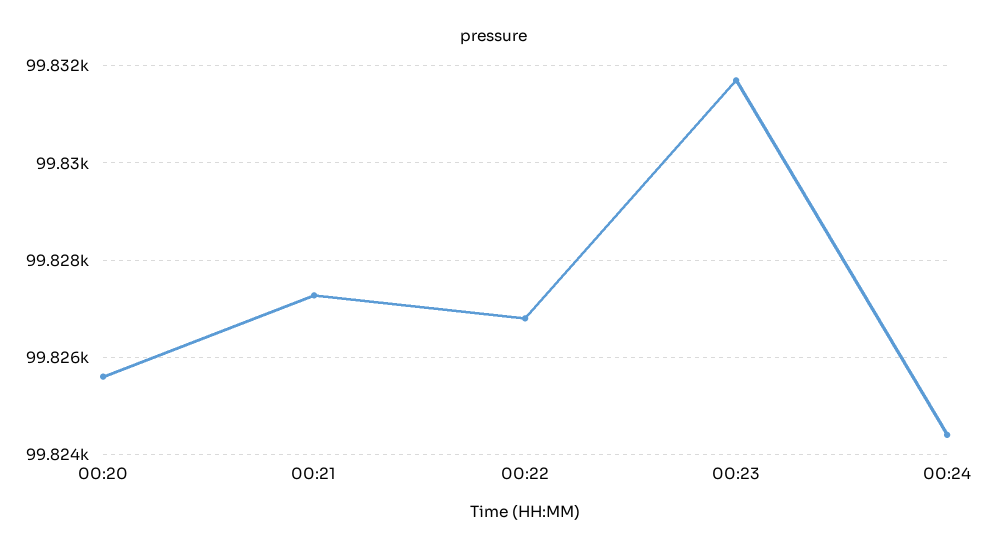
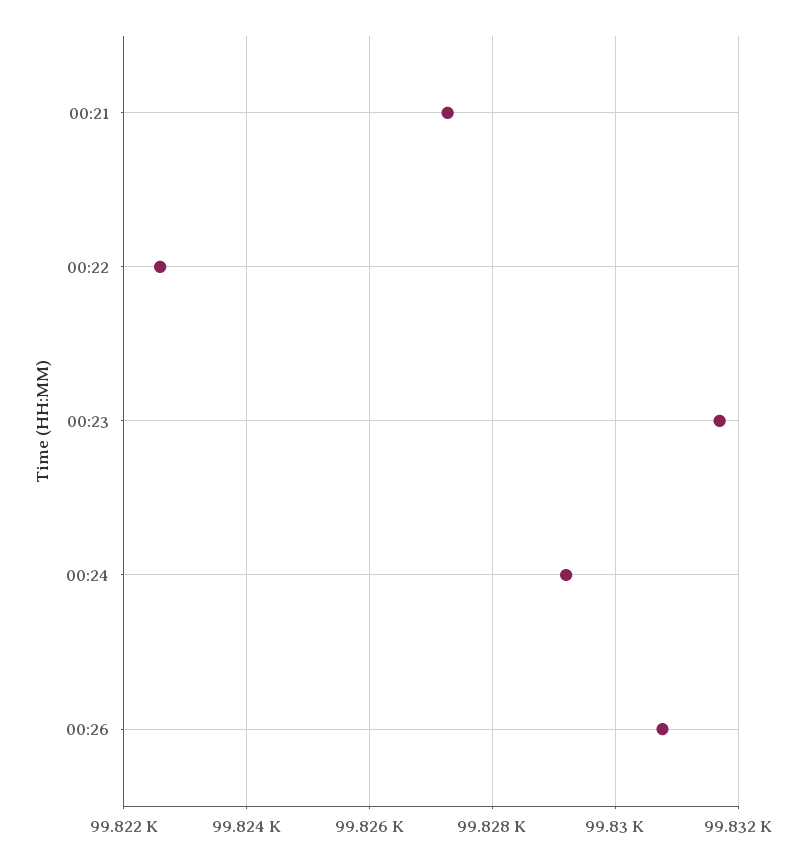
00:20: 99825.6 -> none
00:22: 99826.8 -> 99822.6
00:24: 99824.4 -> 99829.2
00:26: none -> 99830.8

